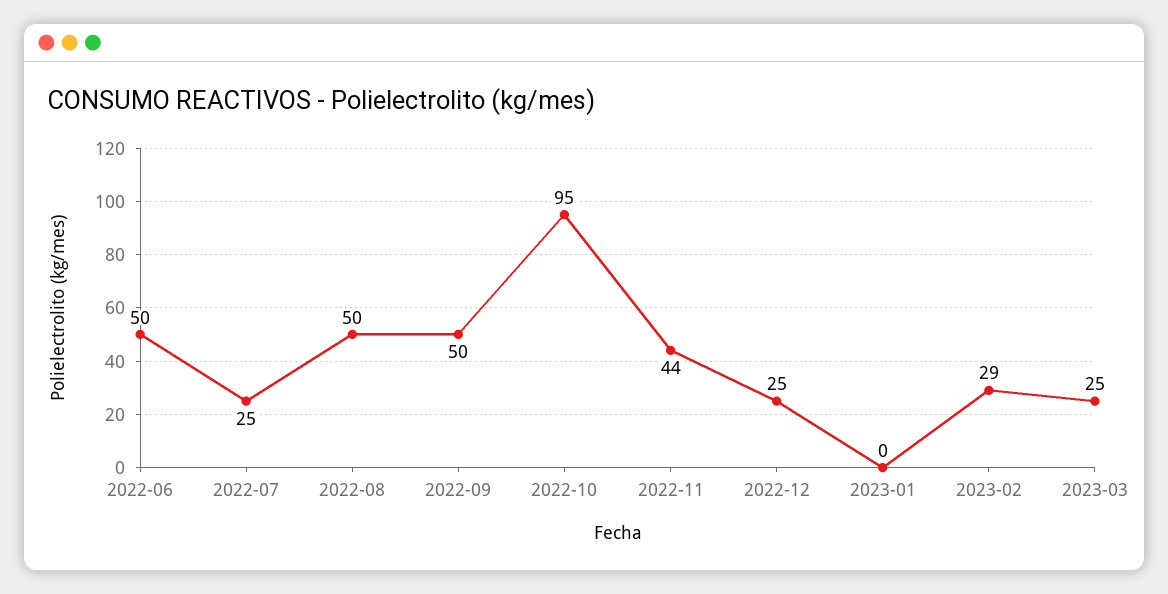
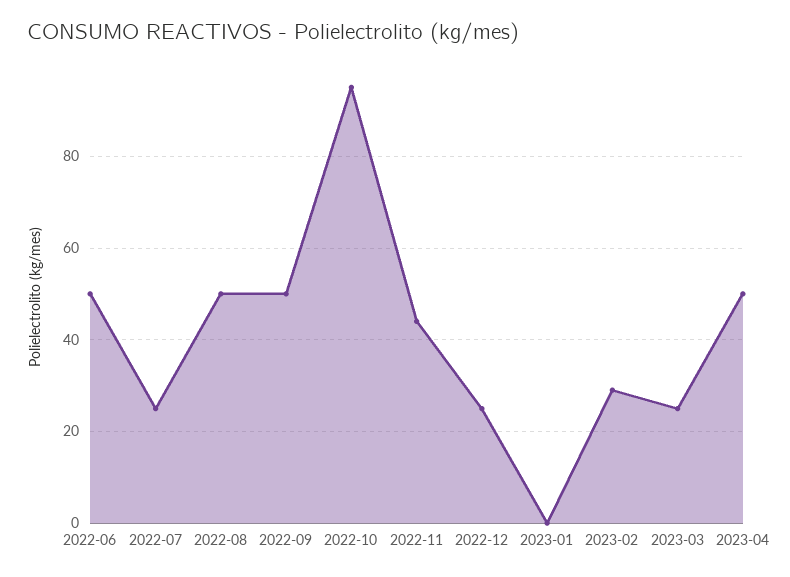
2023-04: none -> 50

